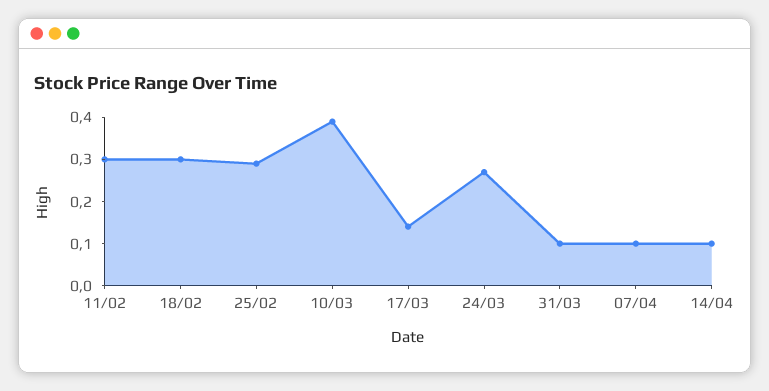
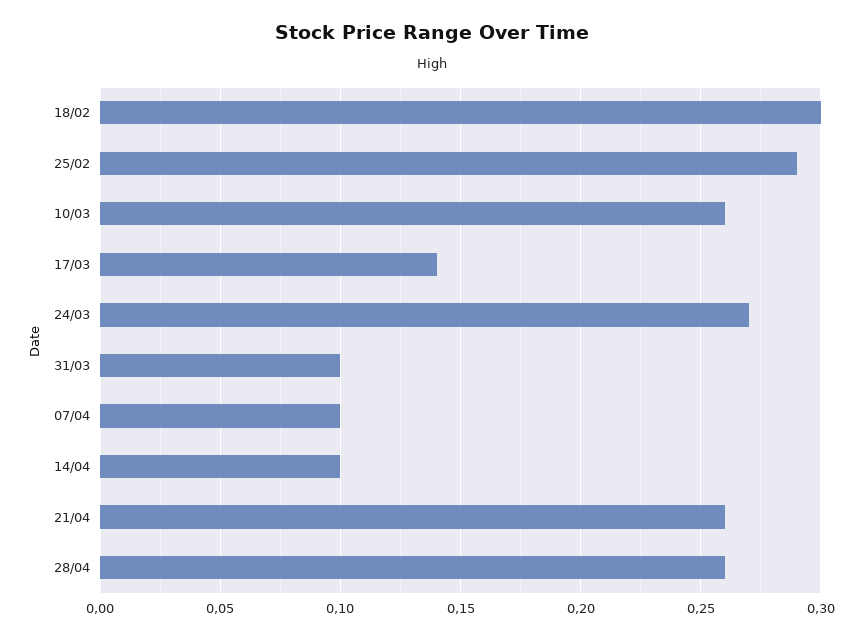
11/02: 0.3 -> none
10/03: 0.4 -> 0.26
21/04: none -> 0.26
28/04: none -> 0.26

